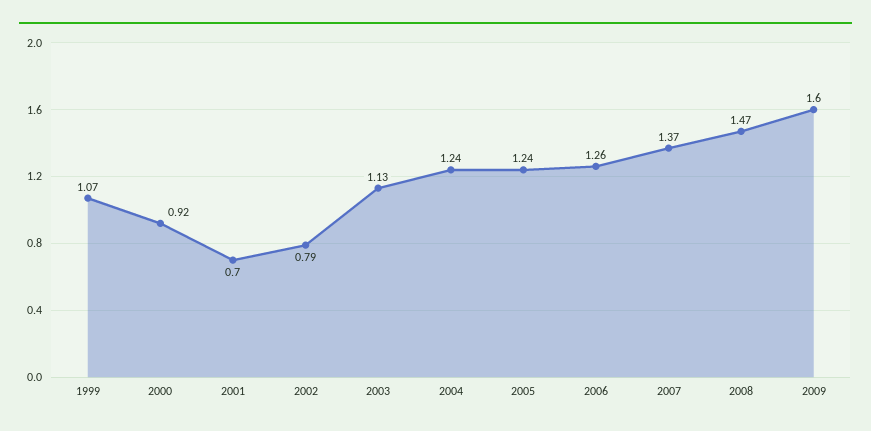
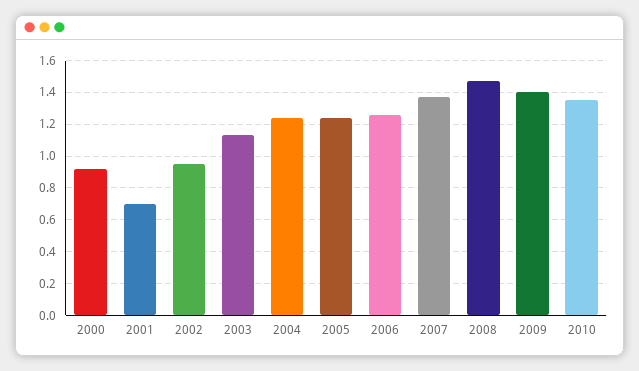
1999: 1.07 -> none
2002: 0.79 -> 0.95
2009: 1.6 -> 1.4
2010: none -> 1.35

